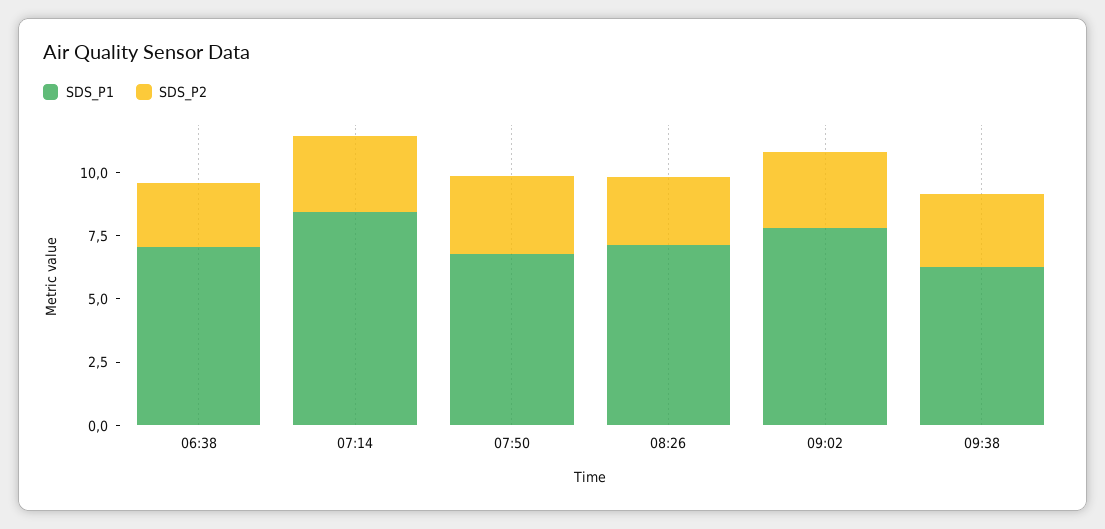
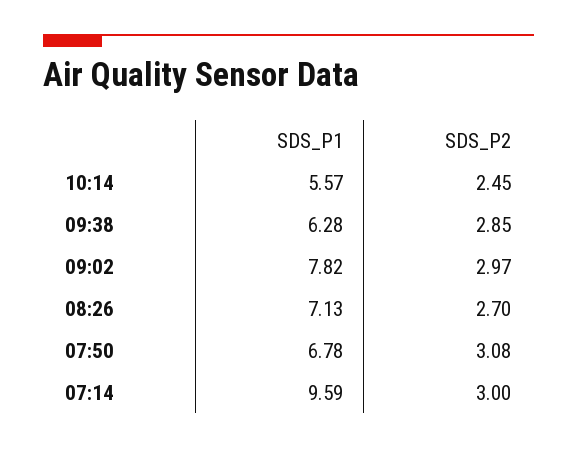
SDS_P1, 06:38: 7 -> none
SDS_P2, 06:38: 2.5 -> none
SDS_P1, 07:14: 8.5 -> 9.59
SDS_P1, 10:14: none -> 5.57
SDS_P2, 10:14: none -> 2.45

